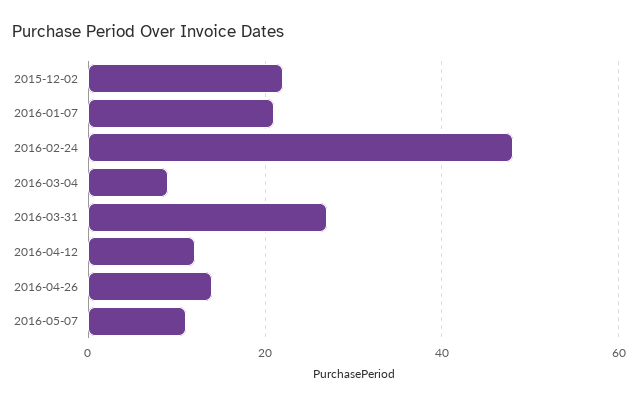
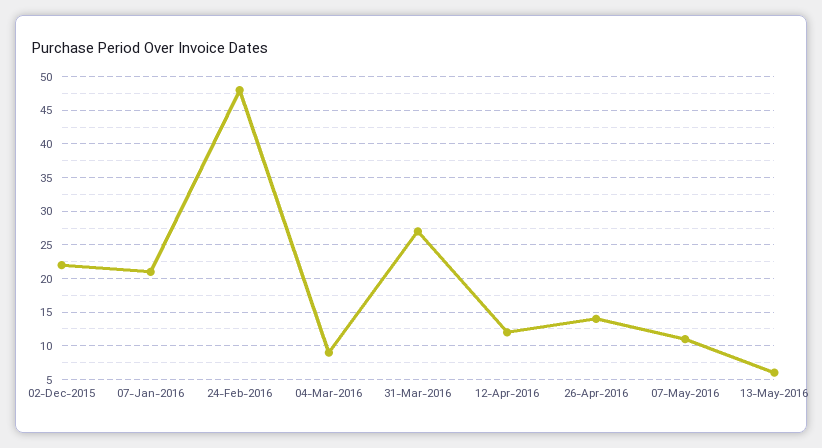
13-May-2016: none -> 6

